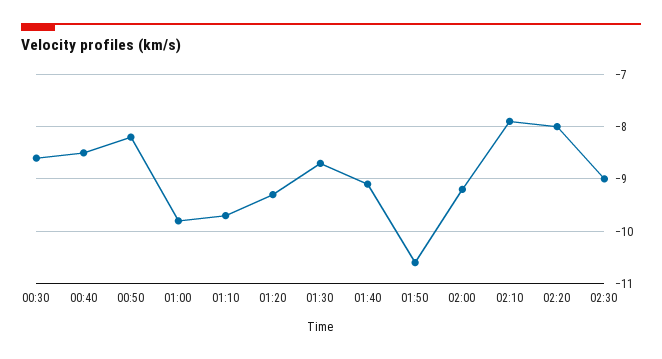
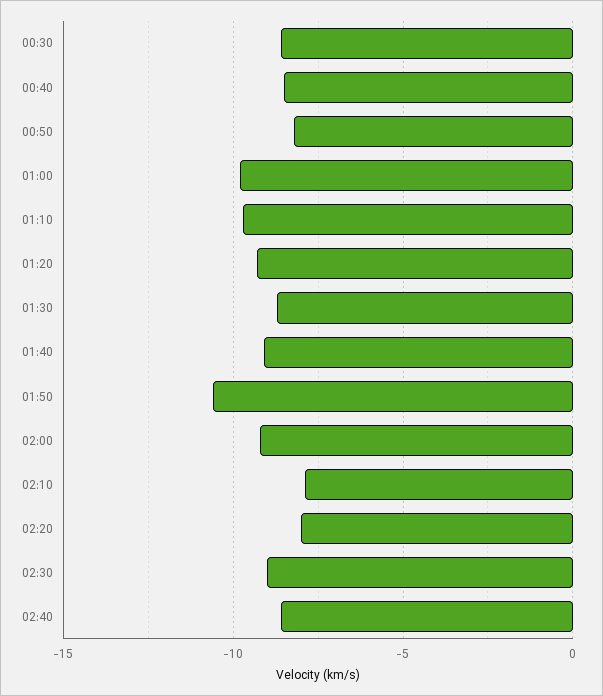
02:40: none -> -8.5

